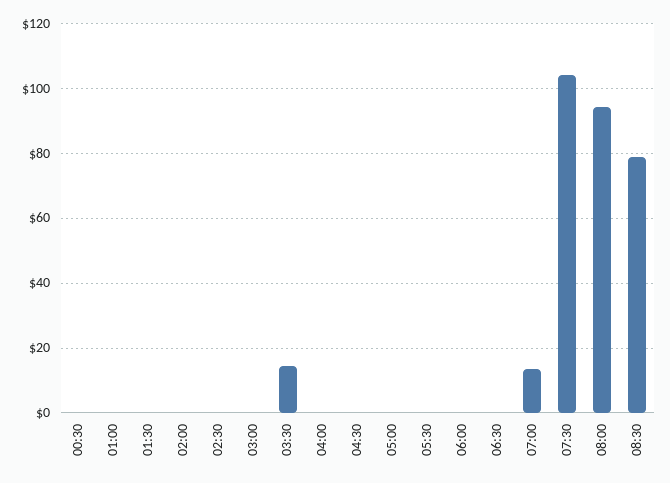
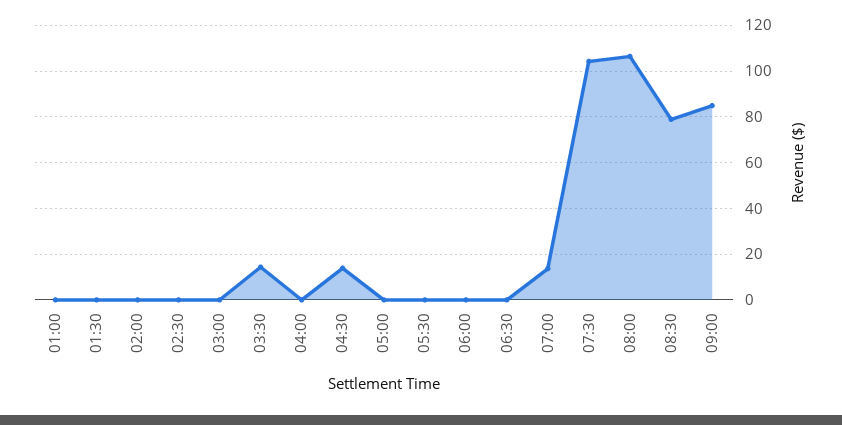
00:30: 0 -> none
04:30: 0 -> 15
08:00: 94 -> 105
09:00: none -> 85

